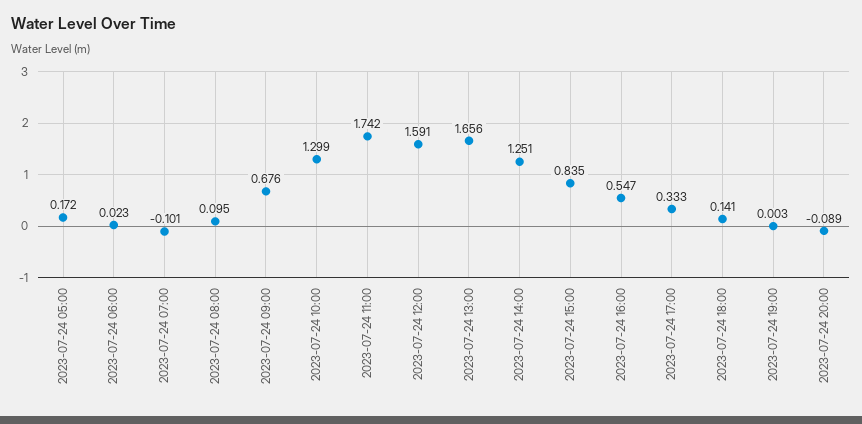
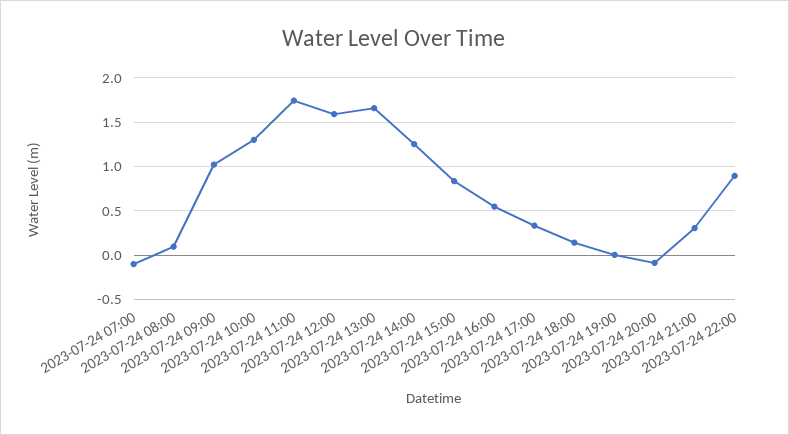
2023-07-24 05:00: 0.172 -> none
2023-07-24 06:00: 0.023 -> none
2023-07-24 09:00: 0.676 -> 1
2023-07-24 21:00: none -> 0.3
2023-07-24 22:00: none -> 0.9

